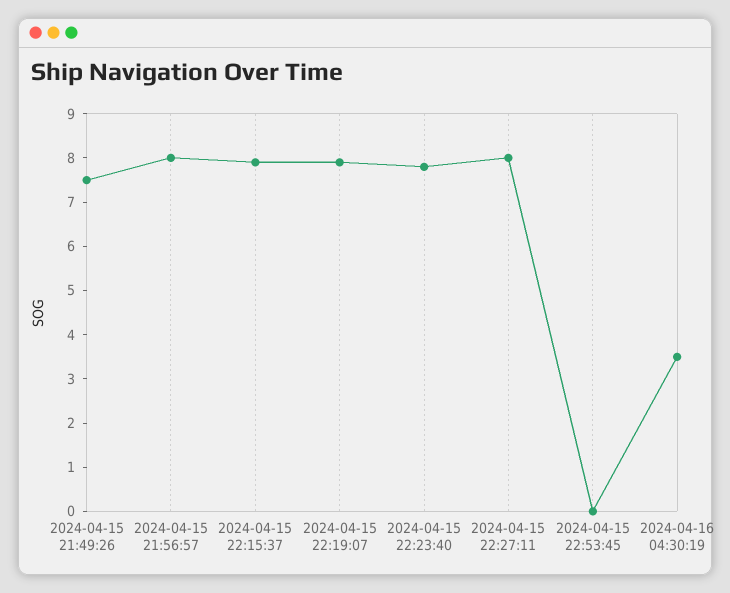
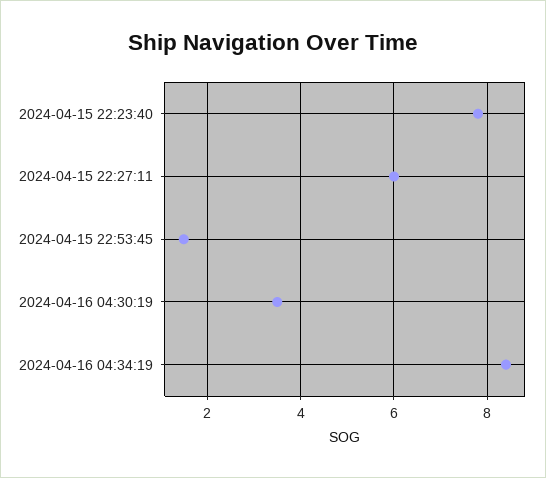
2024-04-15 21:49:26: 7.5 -> none
2024-04-15 21:56:57: 8 -> none
2024-04-15 22:15:37: 8 -> none
2024-04-15 22:19:07: 8 -> none
2024-04-15 22:27:11: 8 -> 6
2024-04-15 22:53:45: 0 -> 1.5
2024-04-16 04:34:19: none -> 8.5

